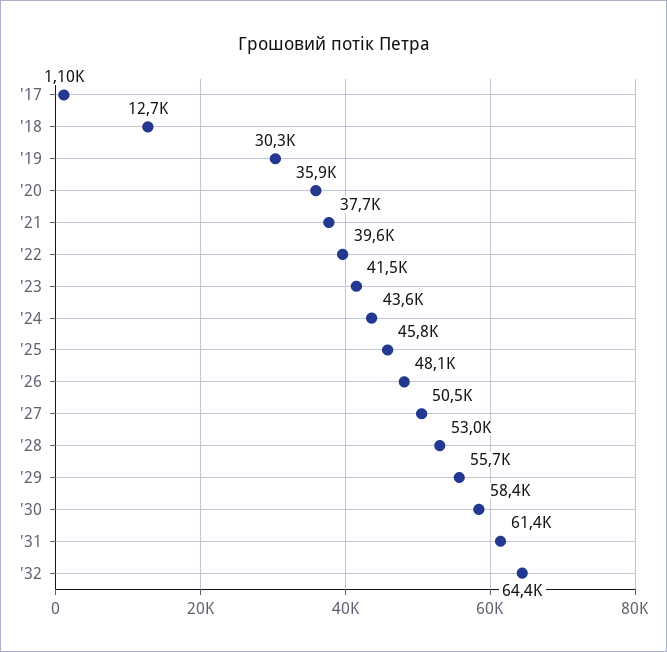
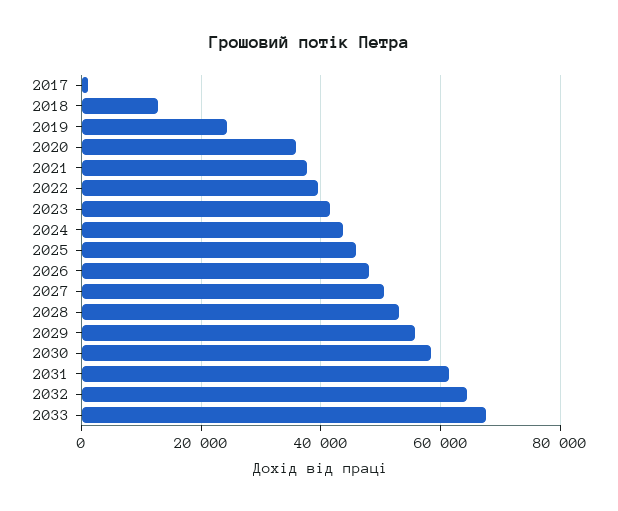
'19: 30300 -> 24000
2033: none -> 68000

